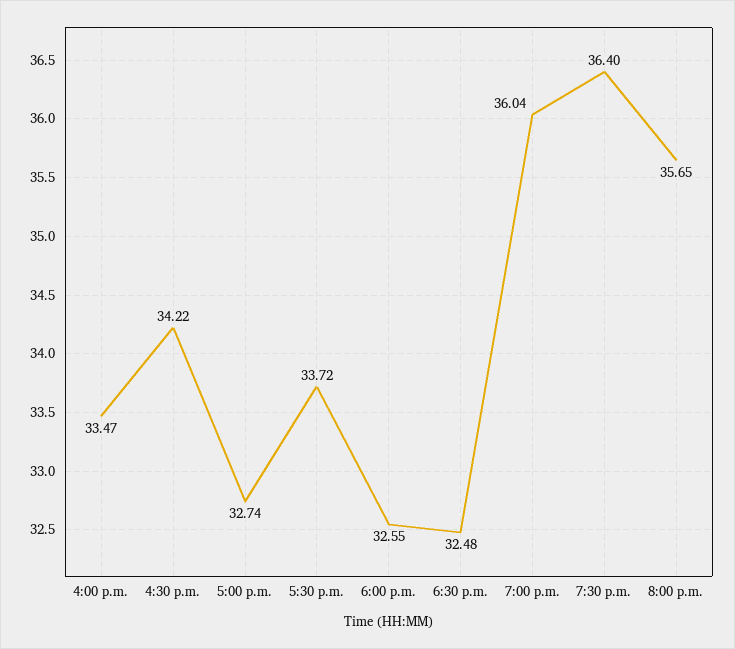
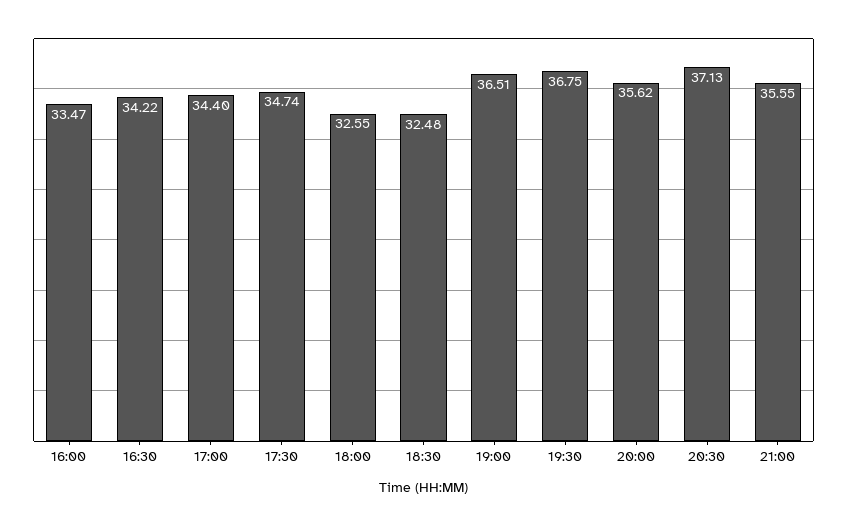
5:00 p.m.: 32.74 -> 34.4
5:30 p.m.: 33.72 -> 34.74
7:00 p.m.: 36.04 -> 36.51
7:30 p.m.: 36.4 -> 36.75
8:00 p.m.: 35.65 -> 35.62
20:30: none -> 37.13
21:00: none -> 35.55

